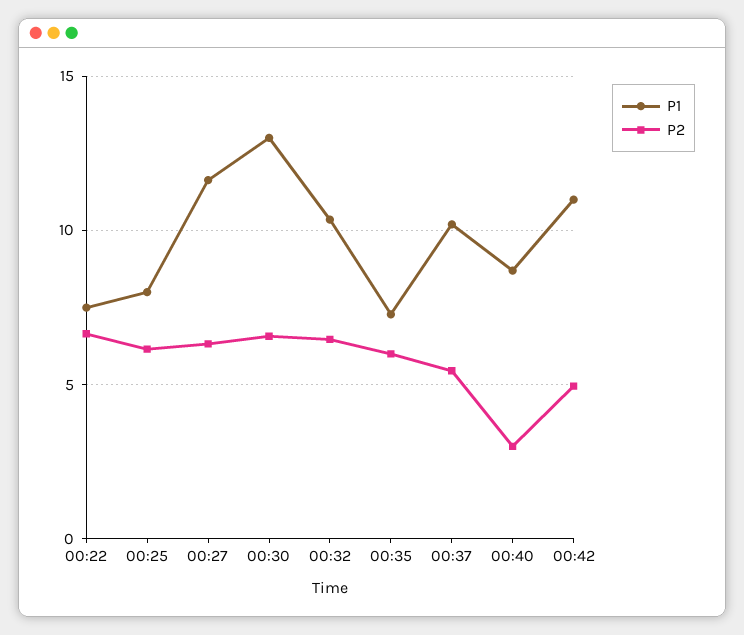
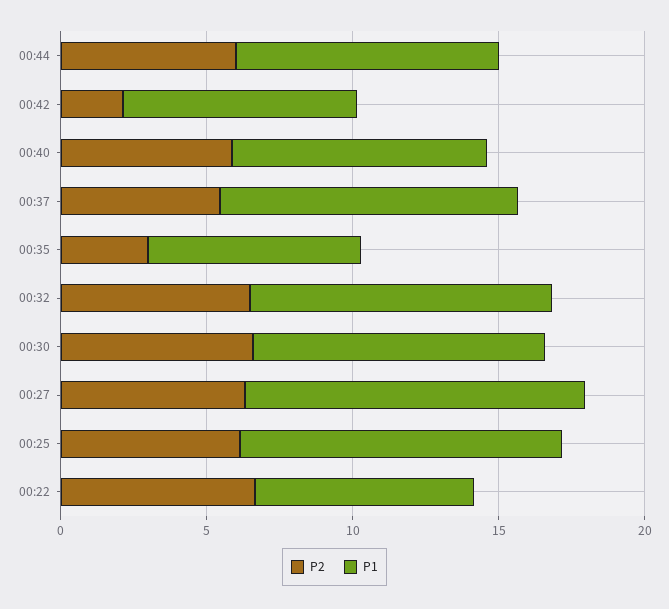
P1, 00:25: 8 -> 11
P1, 00:30: 13 -> 10
P2, 00:35: 6 -> 3
P2, 00:40: 3 -> 6
P1, 00:42: 11 -> 8
P2, 00:42: 5 -> 2
P2, 00:44: none -> 6
P1, 00:44: none -> 9

